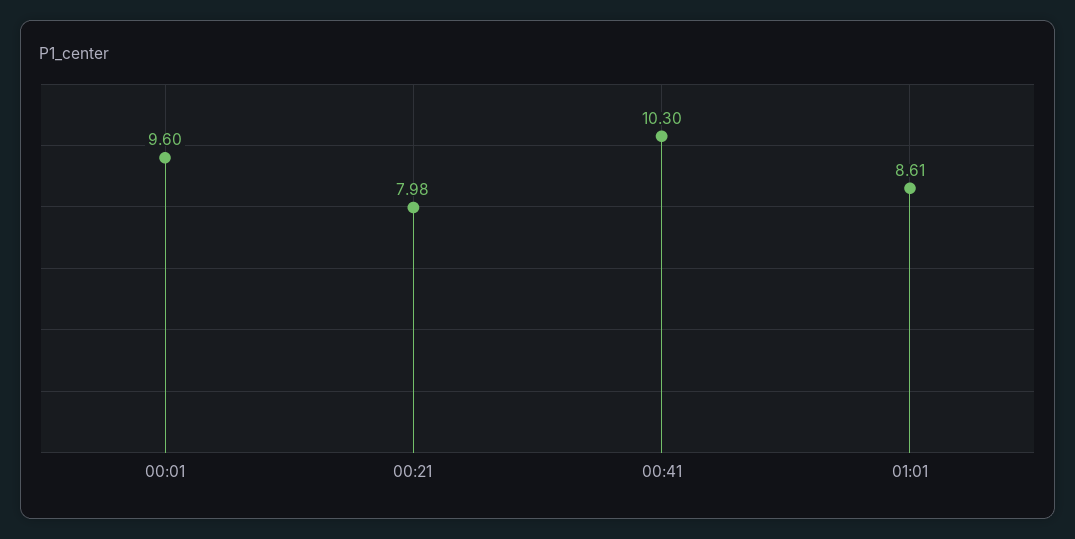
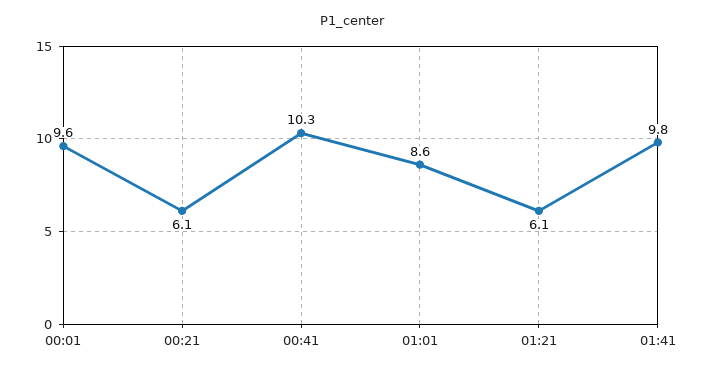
00:21: 7.98 -> 6.1
01:21: none -> 6.1
01:41: none -> 9.8

